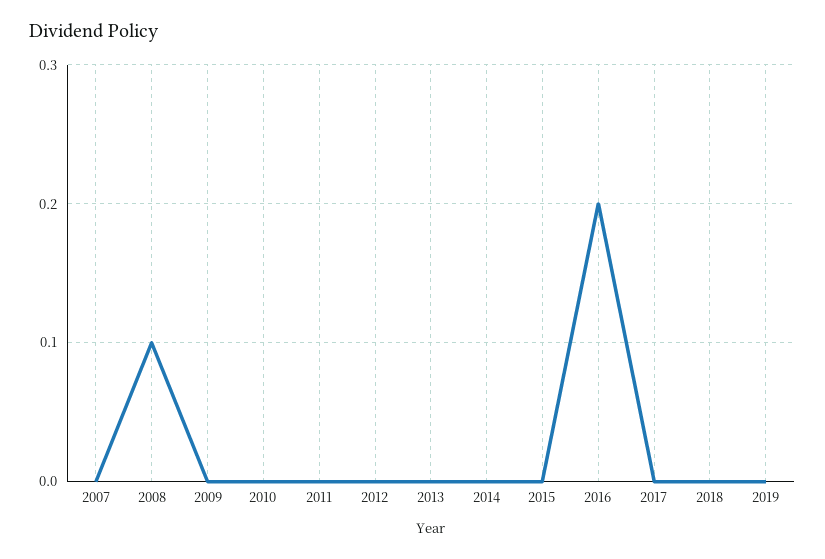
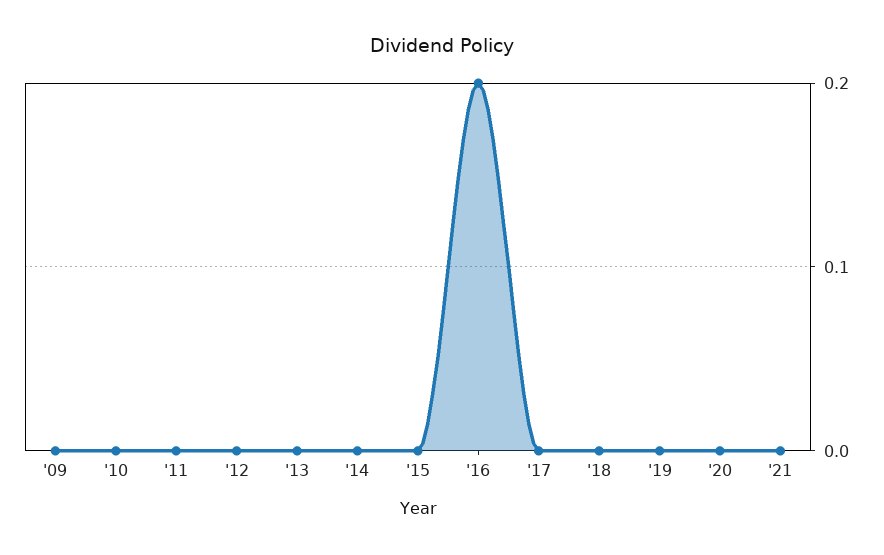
2007: 0 -> none
2008: 0.1 -> none
'20: none -> 0
'21: none -> 0

